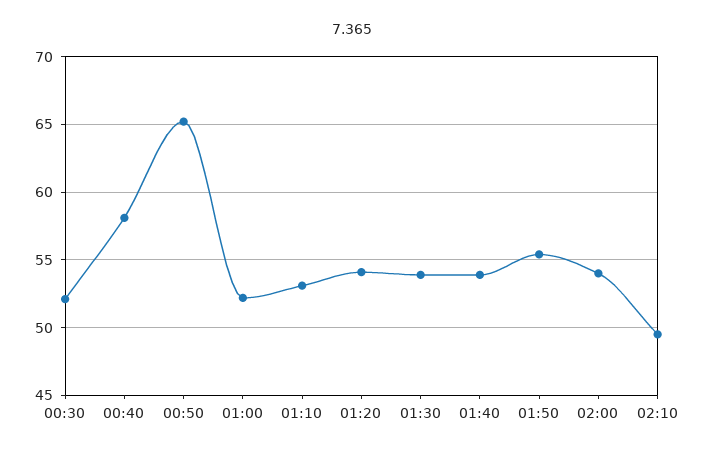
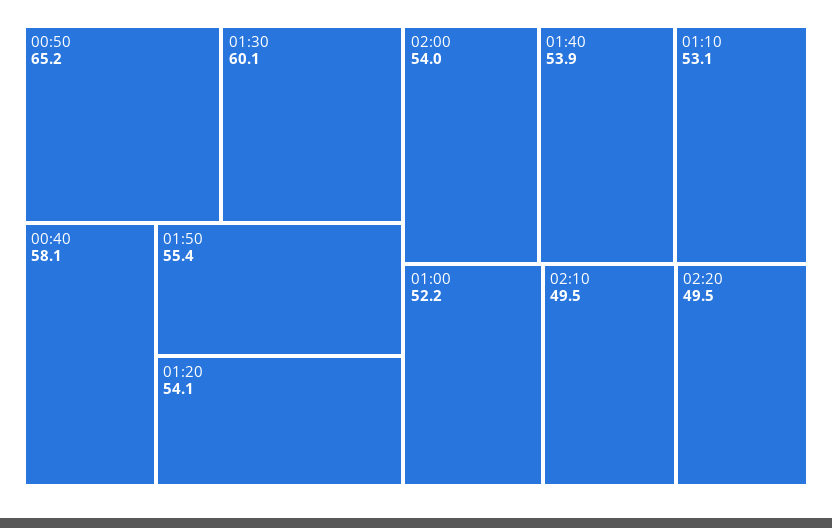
00:30: 52 -> none
01:30: 54 -> 60.1
02:20: none -> 49.5

